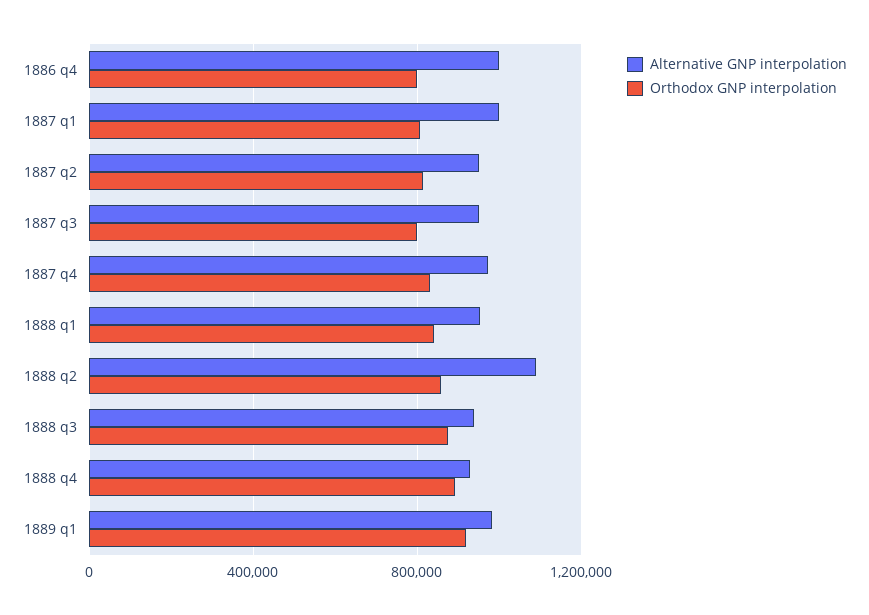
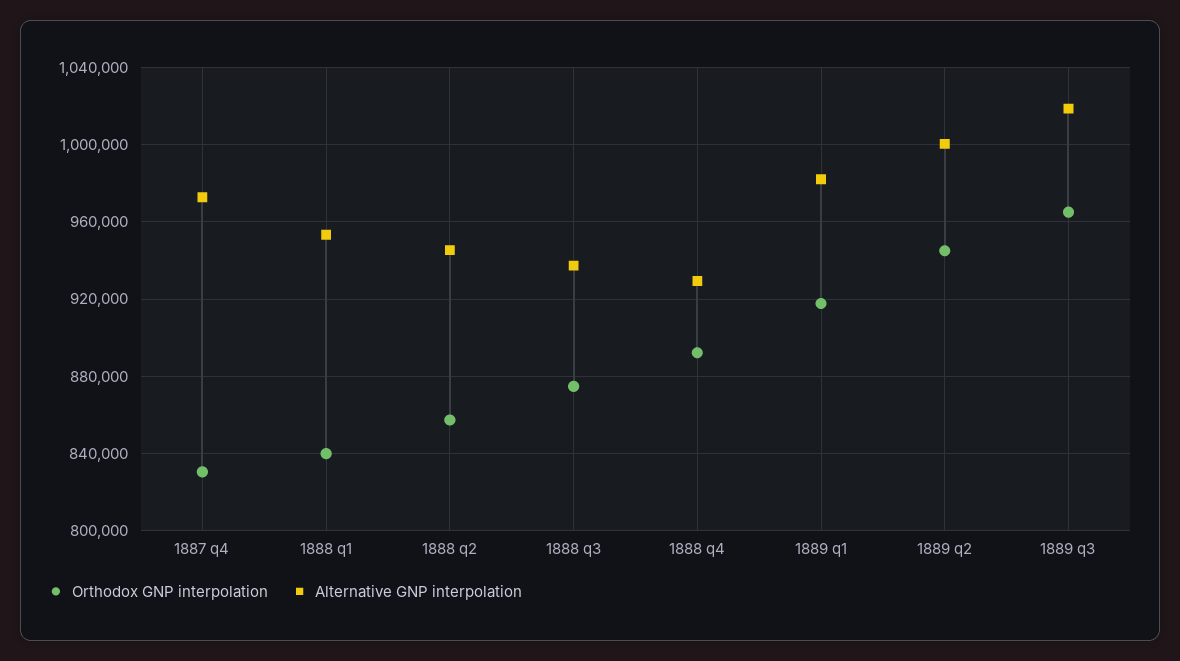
Alternative GNP interpolation, 1886 q4: 1000000 -> none
Orthodox GNP interpolation, 1886 q4: 800000 -> none
Alternative GNP interpolation, 1887 q1: 1000000 -> none
Orthodox GNP interpolation, 1887 q1: 800000 -> none
Alternative GNP interpolation, 1887 q2: 950000 -> none
Orthodox GNP interpolation, 1887 q2: 800000 -> none
Alternative GNP interpolation, 1887 q3: 950000 -> none
Orthodox GNP interpolation, 1887 q3: 800000 -> none
Alternative GNP interpolation, 1888 q2: 1100000 -> 945000
Orthodox GNP interpolation, 1889 q2: none -> 945000
Alternative GNP interpolation, 1889 q2: none -> 1000000
Orthodox GNP interpolation, 1889 q3: none -> 965000
Alternative GNP interpolation, 1889 q3: none -> 1020000

